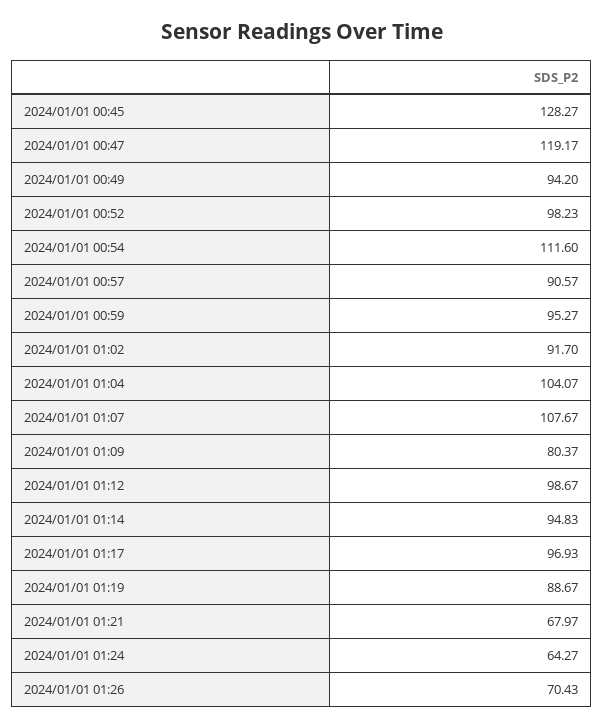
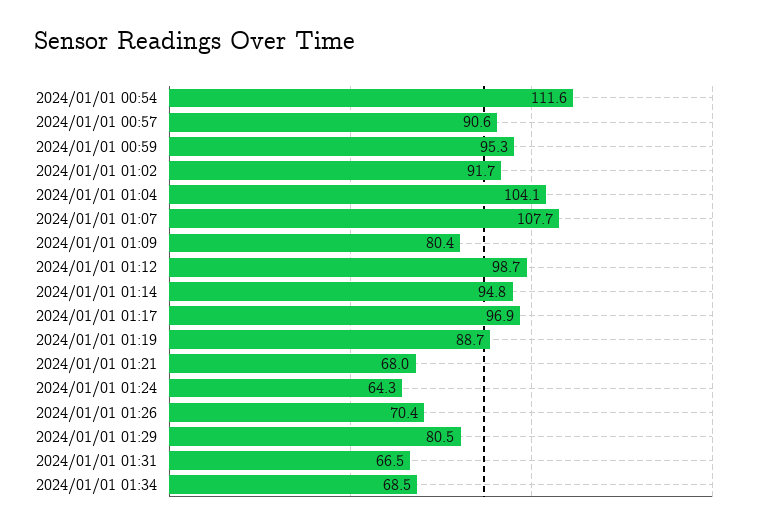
2024/01/01 00:45: 128.27 -> none
2024/01/01 00:47: 119.17 -> none
2024/01/01 00:49: 94.2 -> none
2024/01/01 00:52: 98.23 -> none
2024/01/01 01:29: none -> 80.5
2024/01/01 01:31: none -> 66.5
2024/01/01 01:34: none -> 68.5

